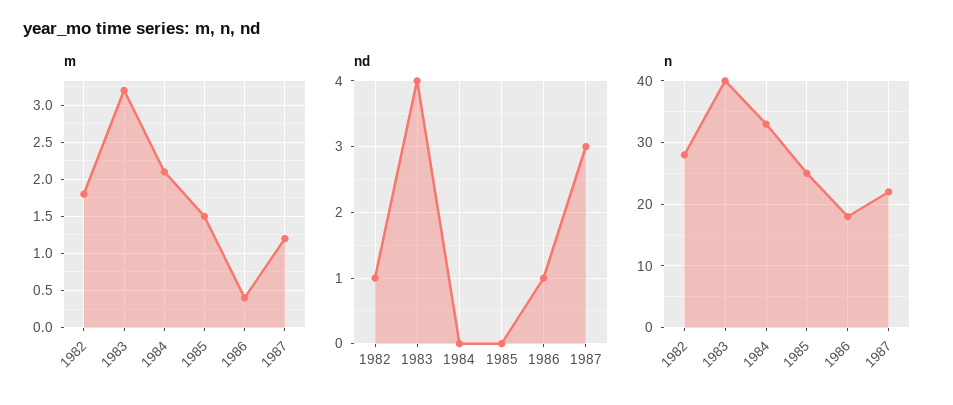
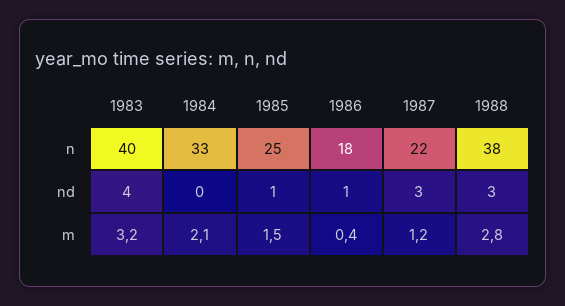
m, 1982: 1.8 -> none
nd, 1982: 1 -> none
nd, 1985: 0 -> 1
n, 1982: 28 -> none
n, 1988: none -> 38
nd, 1988: none -> 3
m, 1988: none -> 2.8

